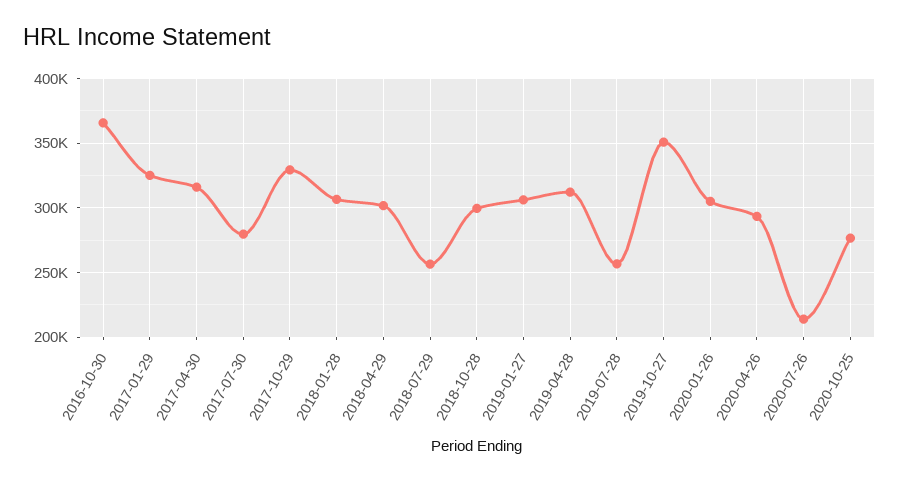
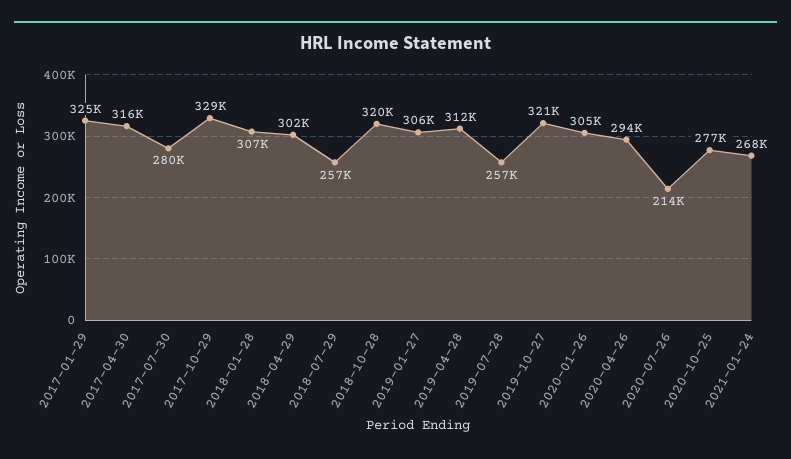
2016-10-30: 365000 -> none
2018-10-28: 300000 -> 320000
2019-10-27: 350000 -> 321000
2021-01-24: none -> 268000

